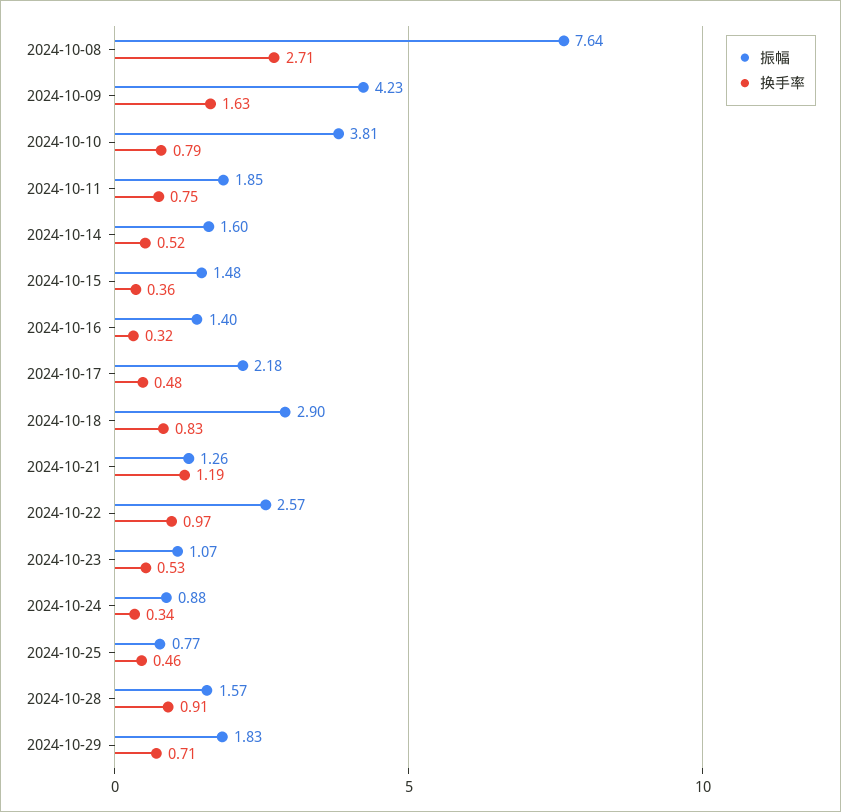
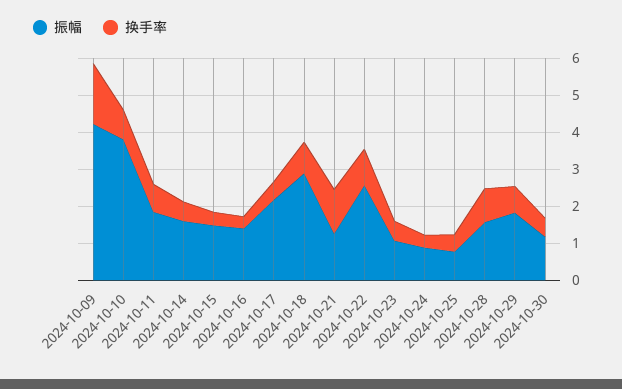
振幅, 2024-10-08: 7.64 -> none
换手率, 2024-10-08: 2.71 -> none
振幅, 2024-10-30: none -> 1.25
换手率, 2024-10-30: none -> 0.5

